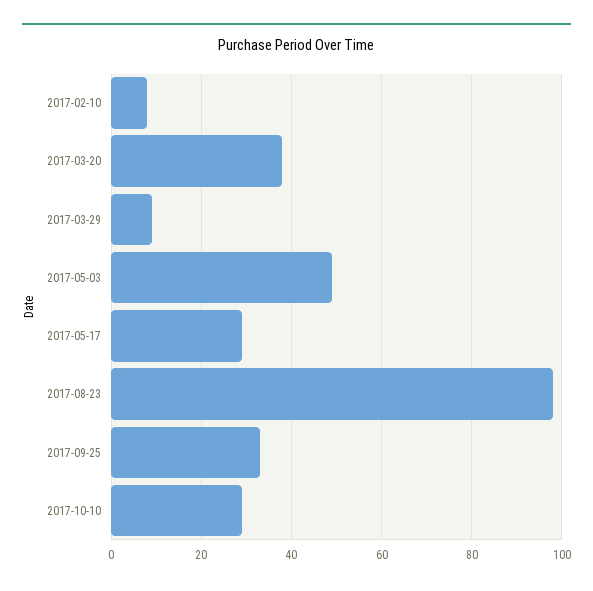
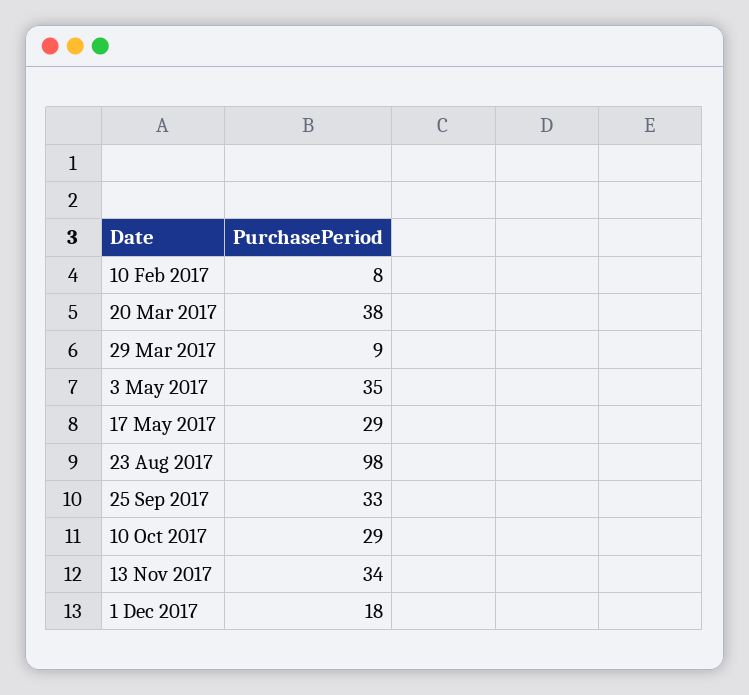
2017-05-03: 50 -> 35
13 Nov 2017: none -> 34
1 Dec 2017: none -> 18

